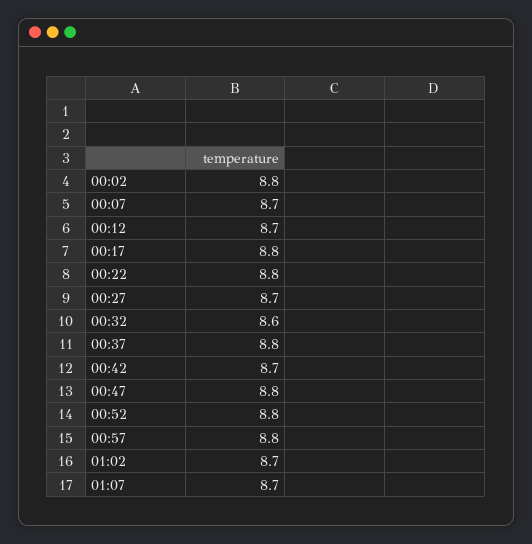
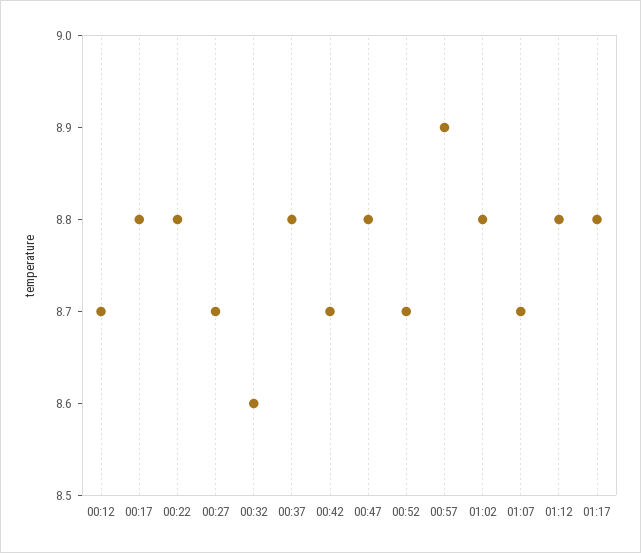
00:02: 8.8 -> none
00:07: 8.7 -> none
00:52: 8.8 -> 8.7
00:57: 8.8 -> 8.9
01:02: 8.7 -> 8.8
01:12: none -> 8.8
01:17: none -> 8.8

